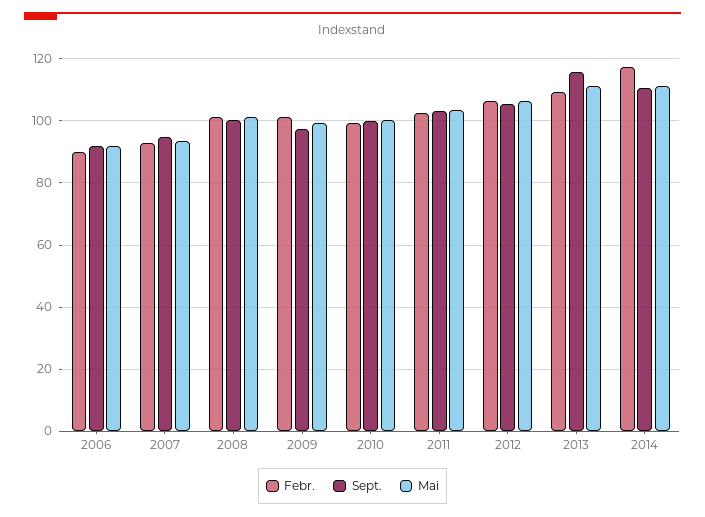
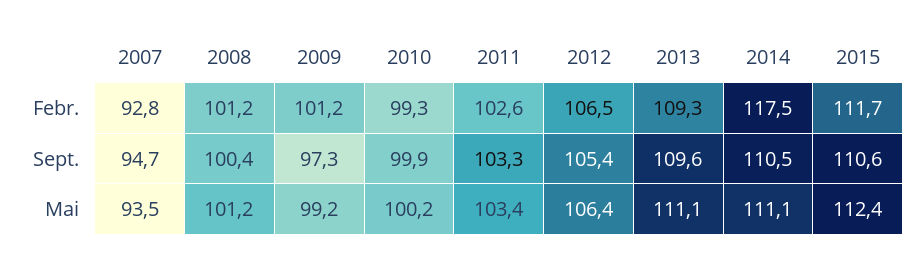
Febr., 2006: 90 -> none
Sept., 2006: 92 -> none
Mai, 2006: 92 -> none
Sept., 2013: 116 -> 109.6
Febr., 2015: none -> 111.7
Sept., 2015: none -> 110.6
Mai, 2015: none -> 112.4

